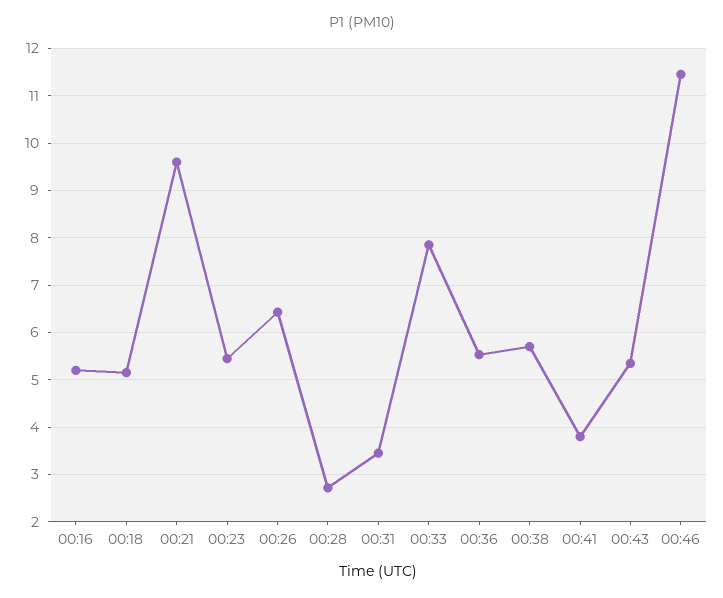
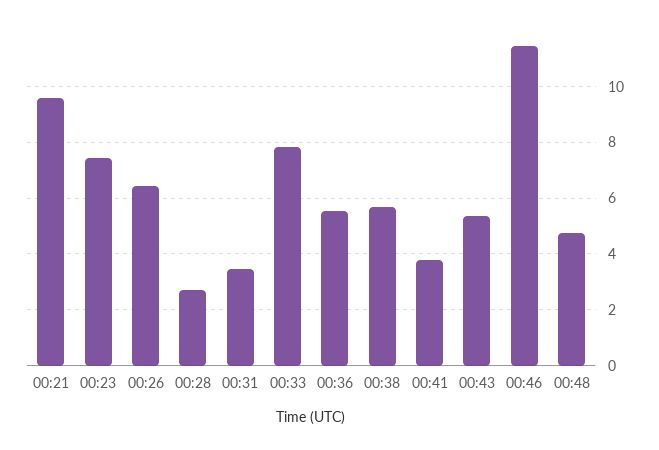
00:16: 5.2 -> none
00:18: 5.2 -> none
00:23: 5.4 -> 7.5
00:48: none -> 4.75

